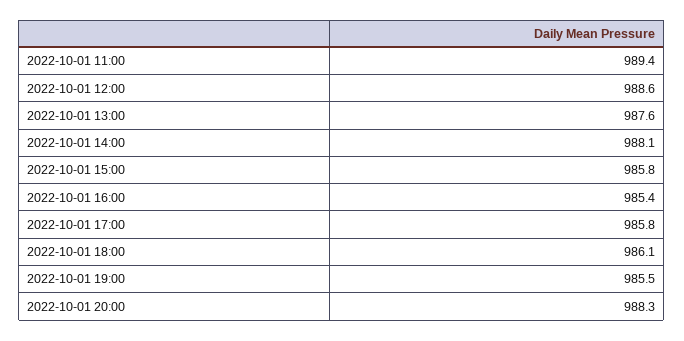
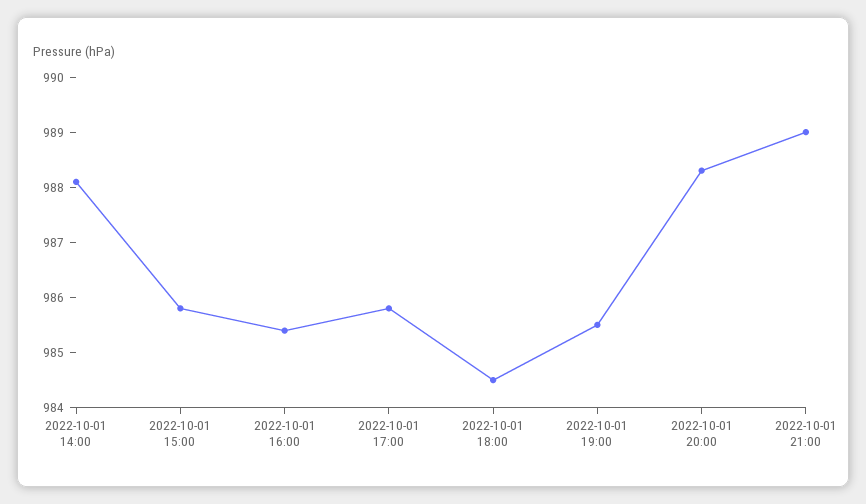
2022-10-01 11:00: 989.4 -> none
2022-10-01 12:00: 988.6 -> none
2022-10-01 13:00: 987.6 -> none
2022-10-01 18:00: 986.1 -> 984.5
2022-10-01 21:00: none -> 989

